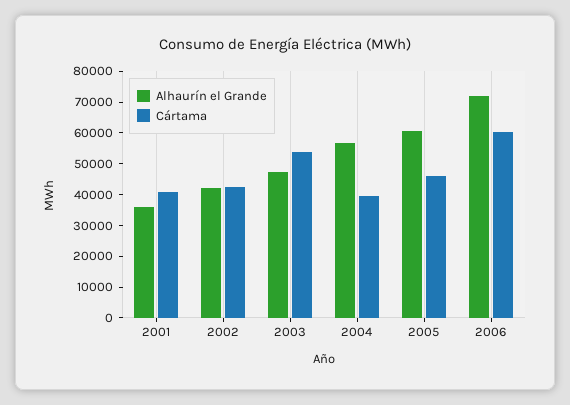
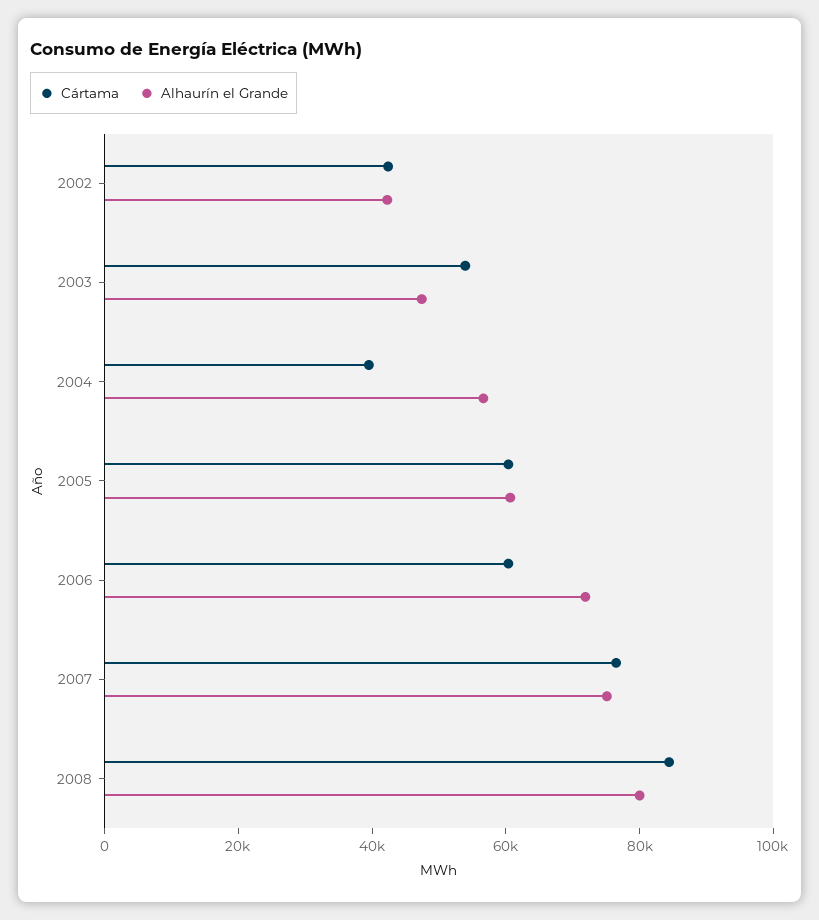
Alhaurín el Grande, 2001: 35000 -> none
Cártama, 2001: 40000 -> none
Cártama, 2005: 45000 -> 60000
Cártama, 2007: none -> 75000
Alhaurín el Grande, 2007: none -> 75000
Cártama, 2008: none -> 85000
Alhaurín el Grande, 2008: none -> 80000

